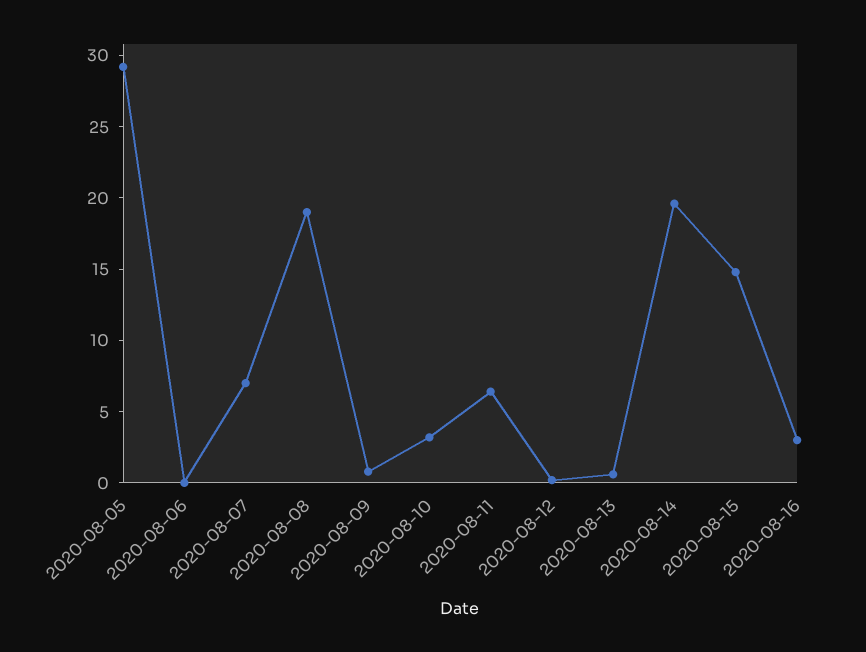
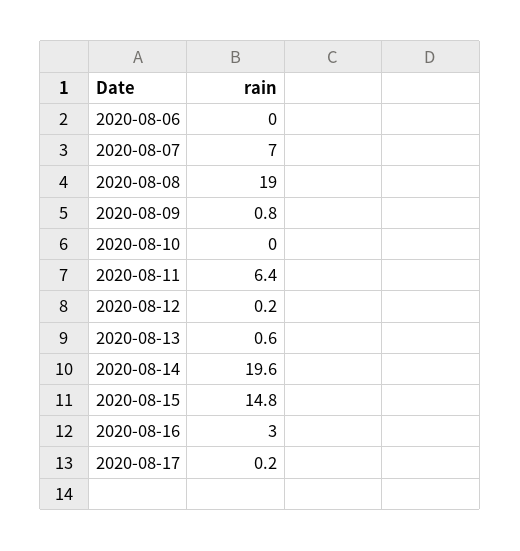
2020-08-05: 29 -> none
2020-08-10: 3 -> 0
2020-08-17: none -> 0.2

